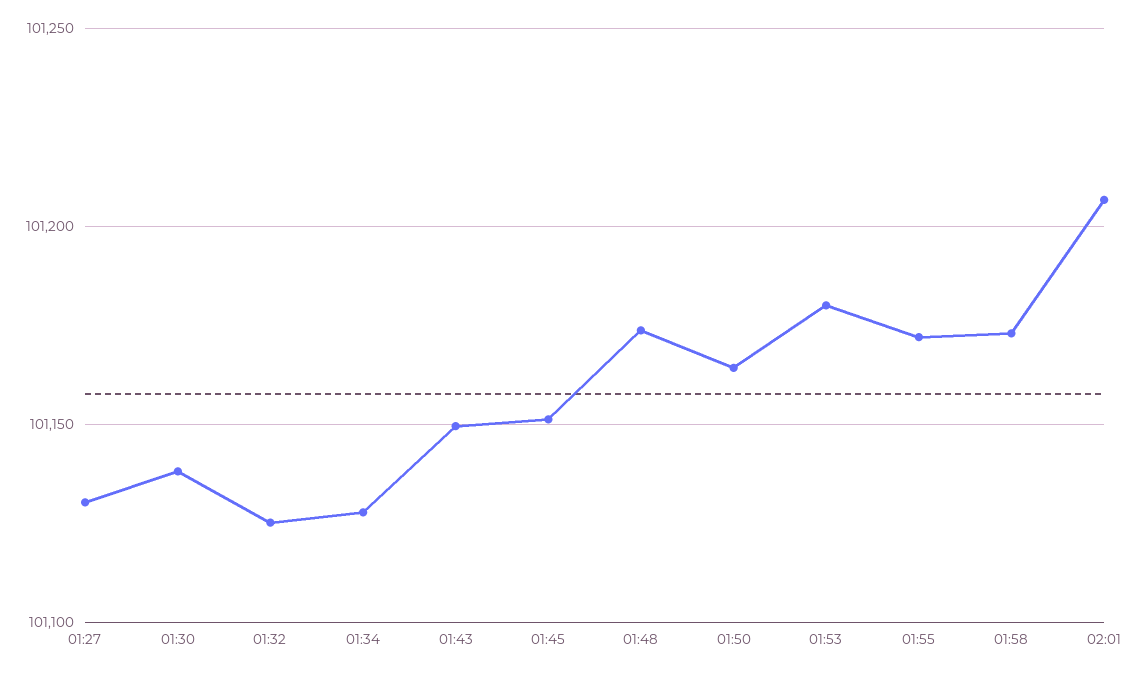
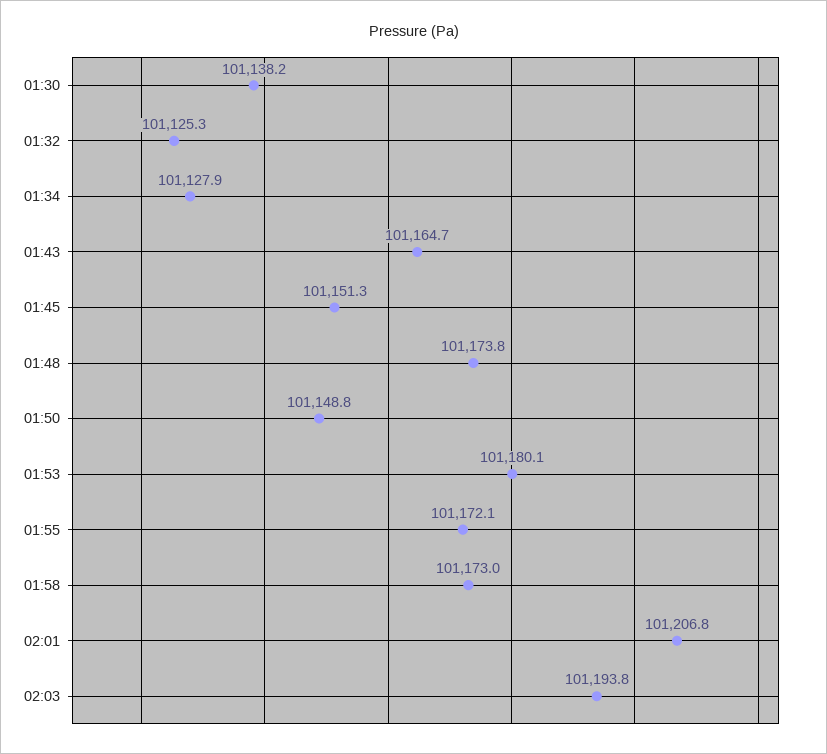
01:27: 101130 -> none
01:43: 101150 -> 101164.7
01:50: 101165 -> 101148.8
02:03: none -> 101193.8

